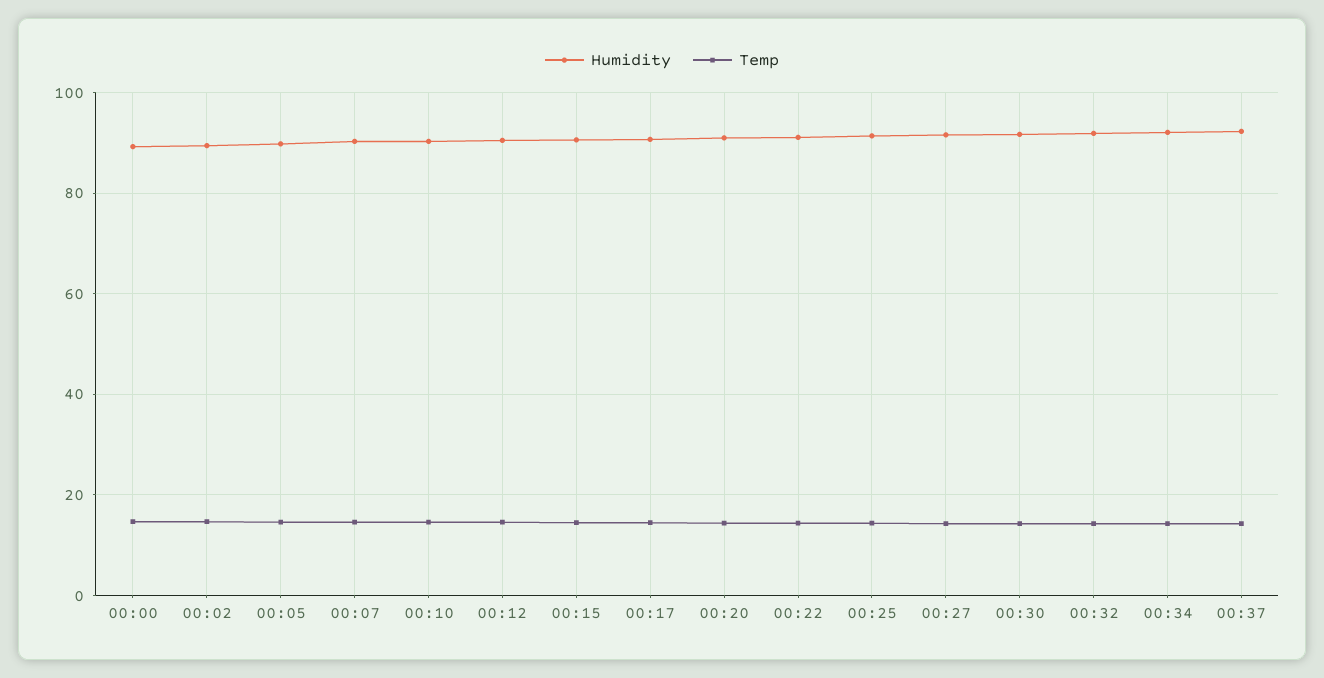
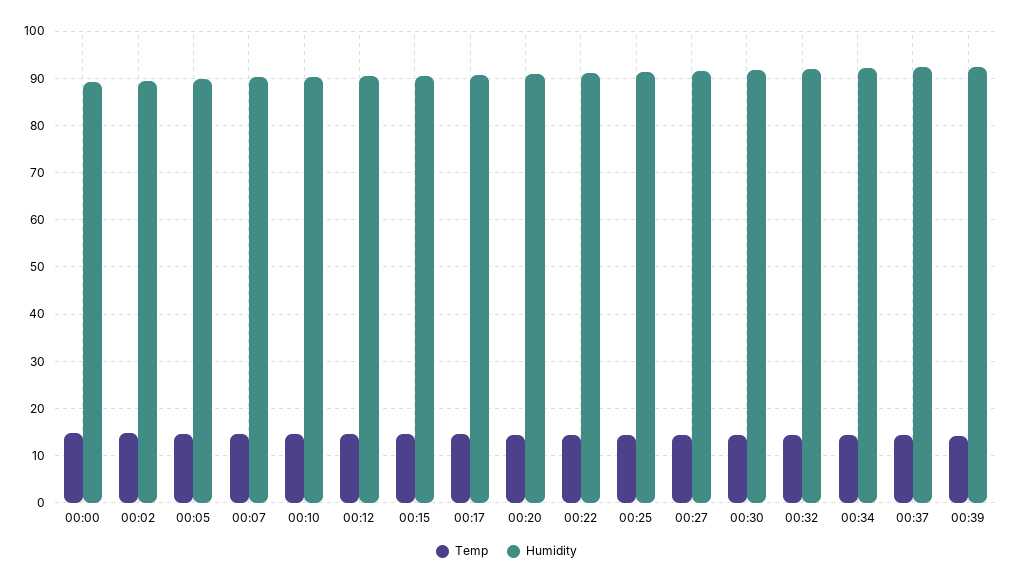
Temp, 00:39: none -> 14
Humidity, 00:39: none -> 92

